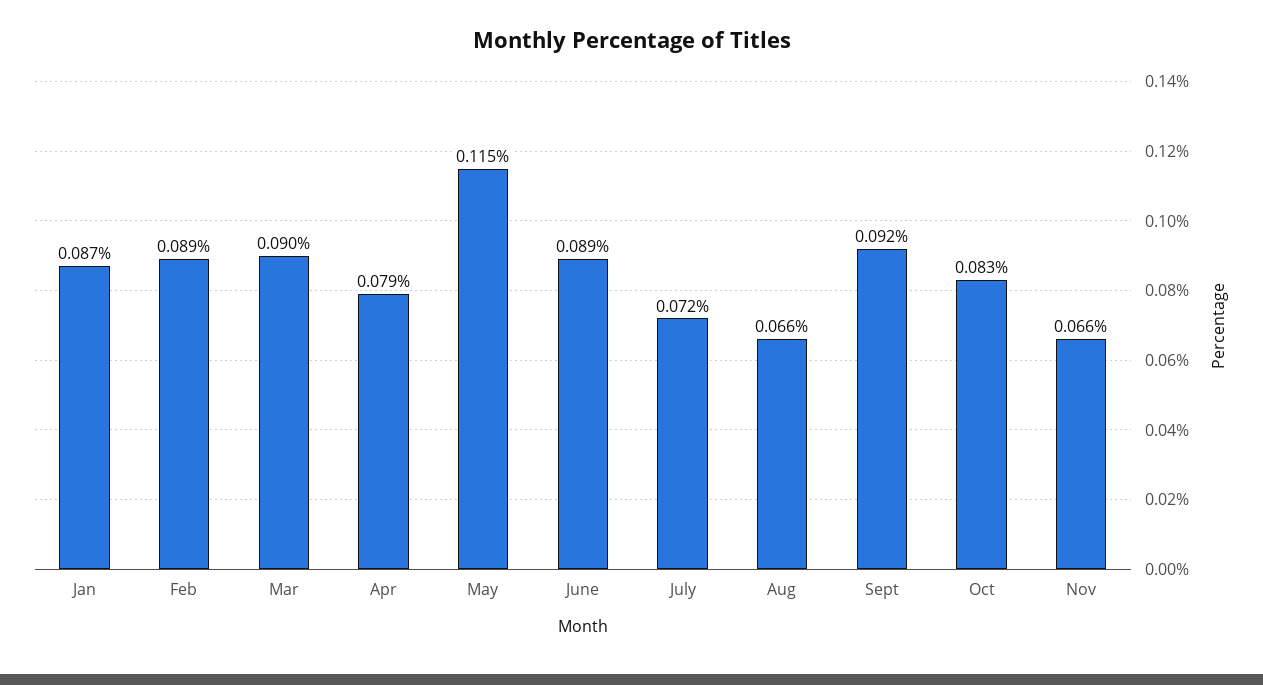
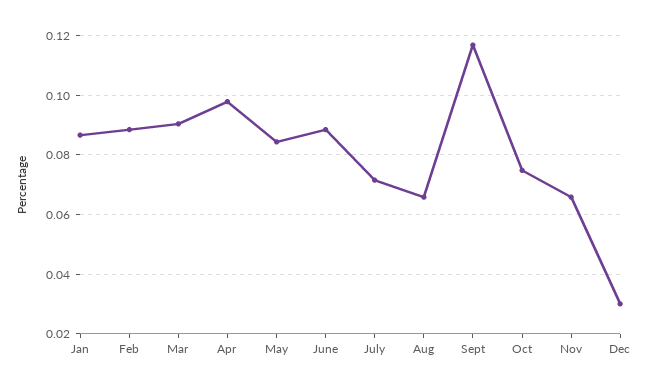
Apr: 0.079 -> 0.0975
May: 0.115 -> 0.085
Sept: 0.092 -> 0.1175
Oct: 0.083 -> 0.075
Dec: none -> 0.03

